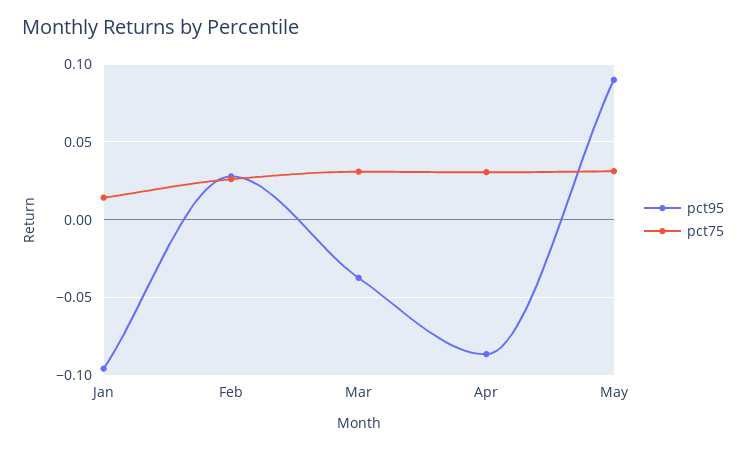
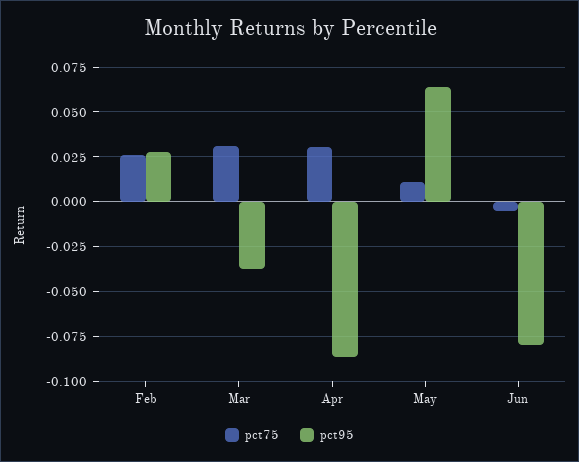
pct95, Jan: -0.095 -> none
pct75, Jan: 0.015 -> none
pct95, May: 0.09 -> 0.065
pct75, May: 0.03 -> 0.01
pct75, Jun: none -> -0.005
pct95, Jun: none -> -0.08

